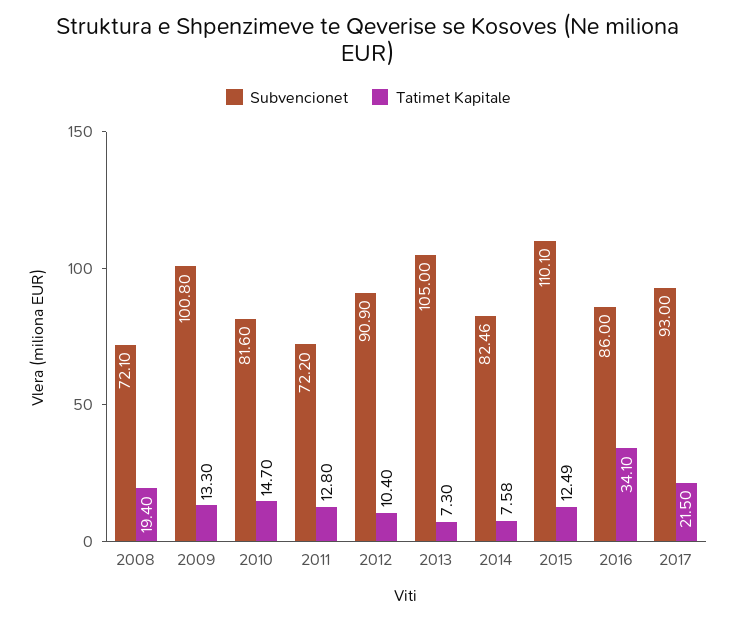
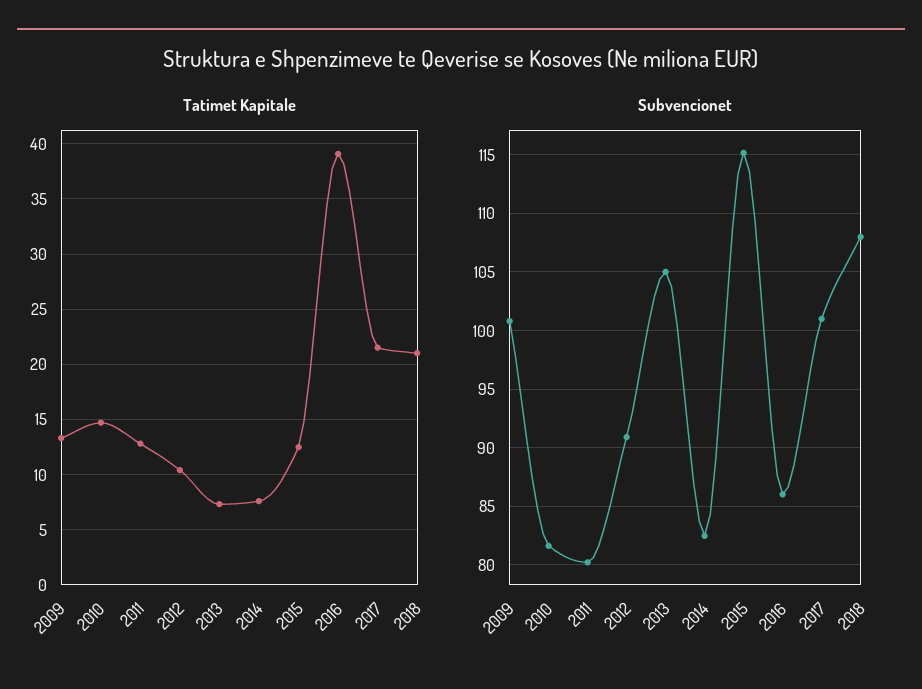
Subvencionet, 2008: 72.1 -> none
Tatimet Kapitale, 2008: 19.4 -> none
Subvencionet, 2011: 72.2 -> 80
Subvencionet, 2015: 110.1 -> 115
Tatimet Kapitale, 2016: 34.1 -> 39
Subvencionet, 2017: 93 -> 101
Tatimet Kapitale, 2018: none -> 21
Subvencionet, 2018: none -> 108

